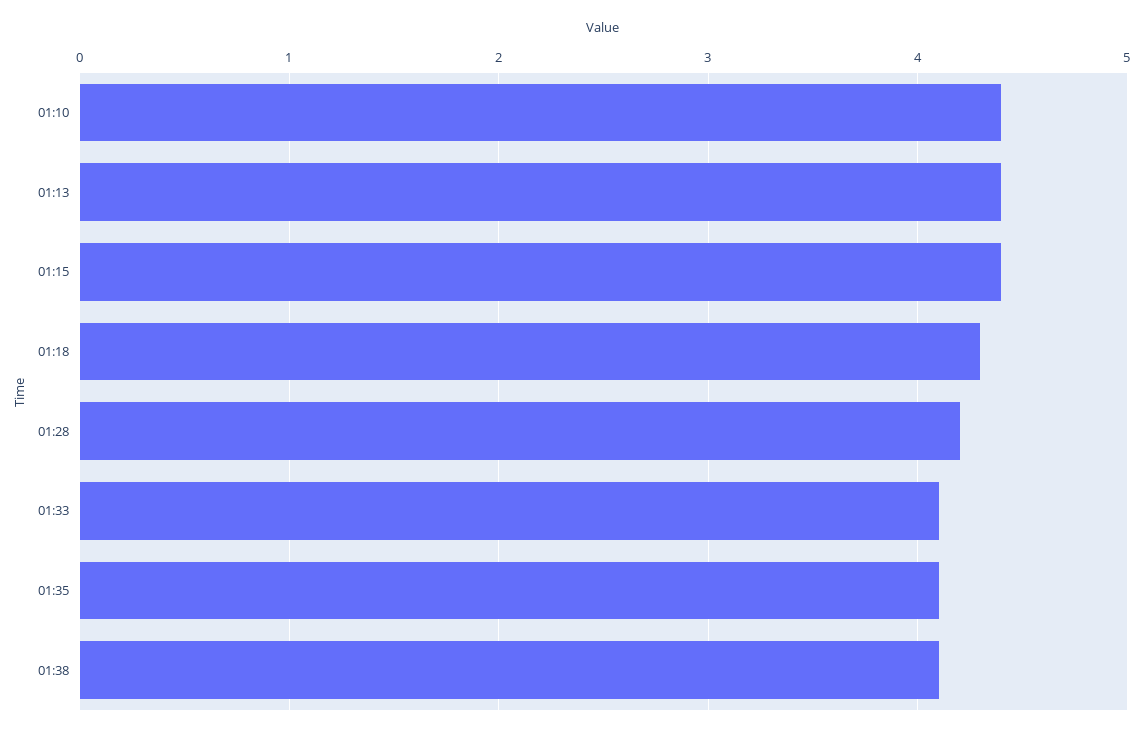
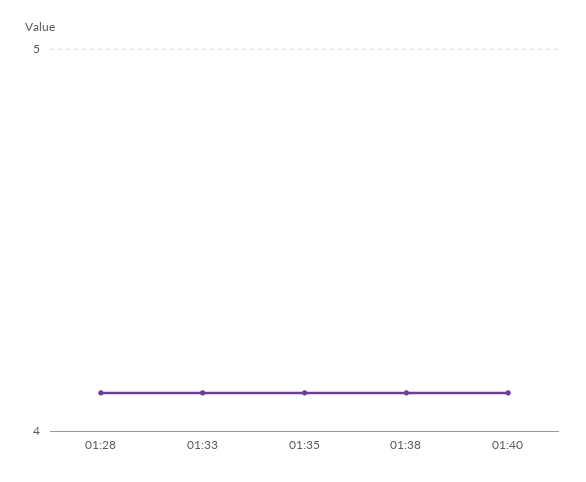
01:10: 4.4 -> none
01:13: 4.4 -> none
01:15: 4.4 -> none
01:18: 4.3 -> none
01:28: 4.2 -> 4.1
01:40: none -> 4.1

